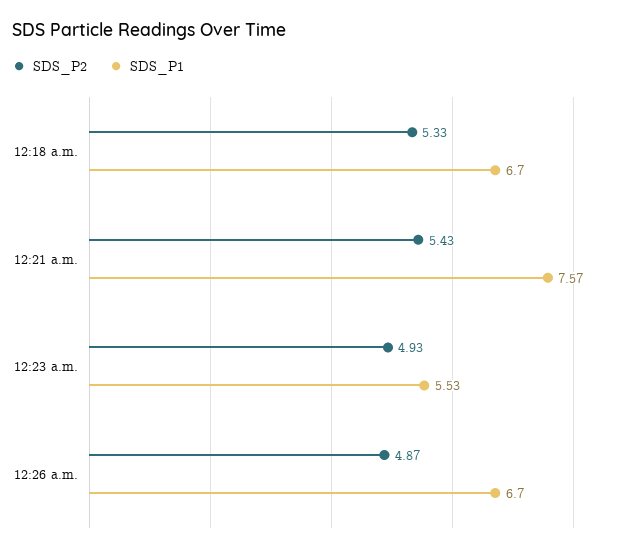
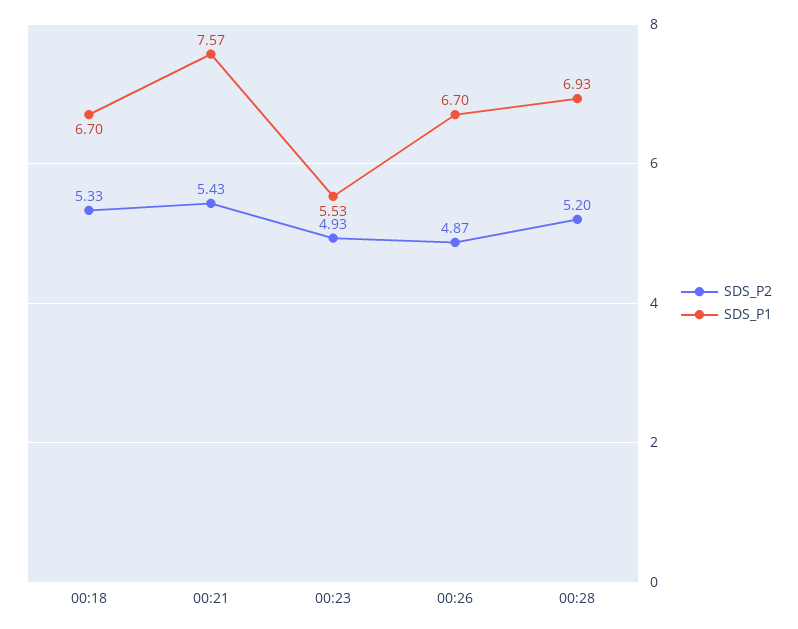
SDS_P2, 00:28: none -> 5.2
SDS_P1, 00:28: none -> 6.93

